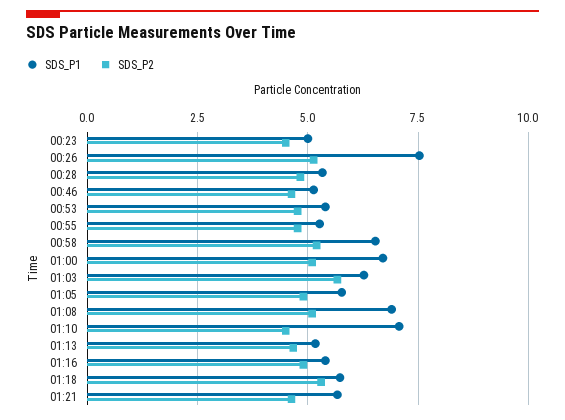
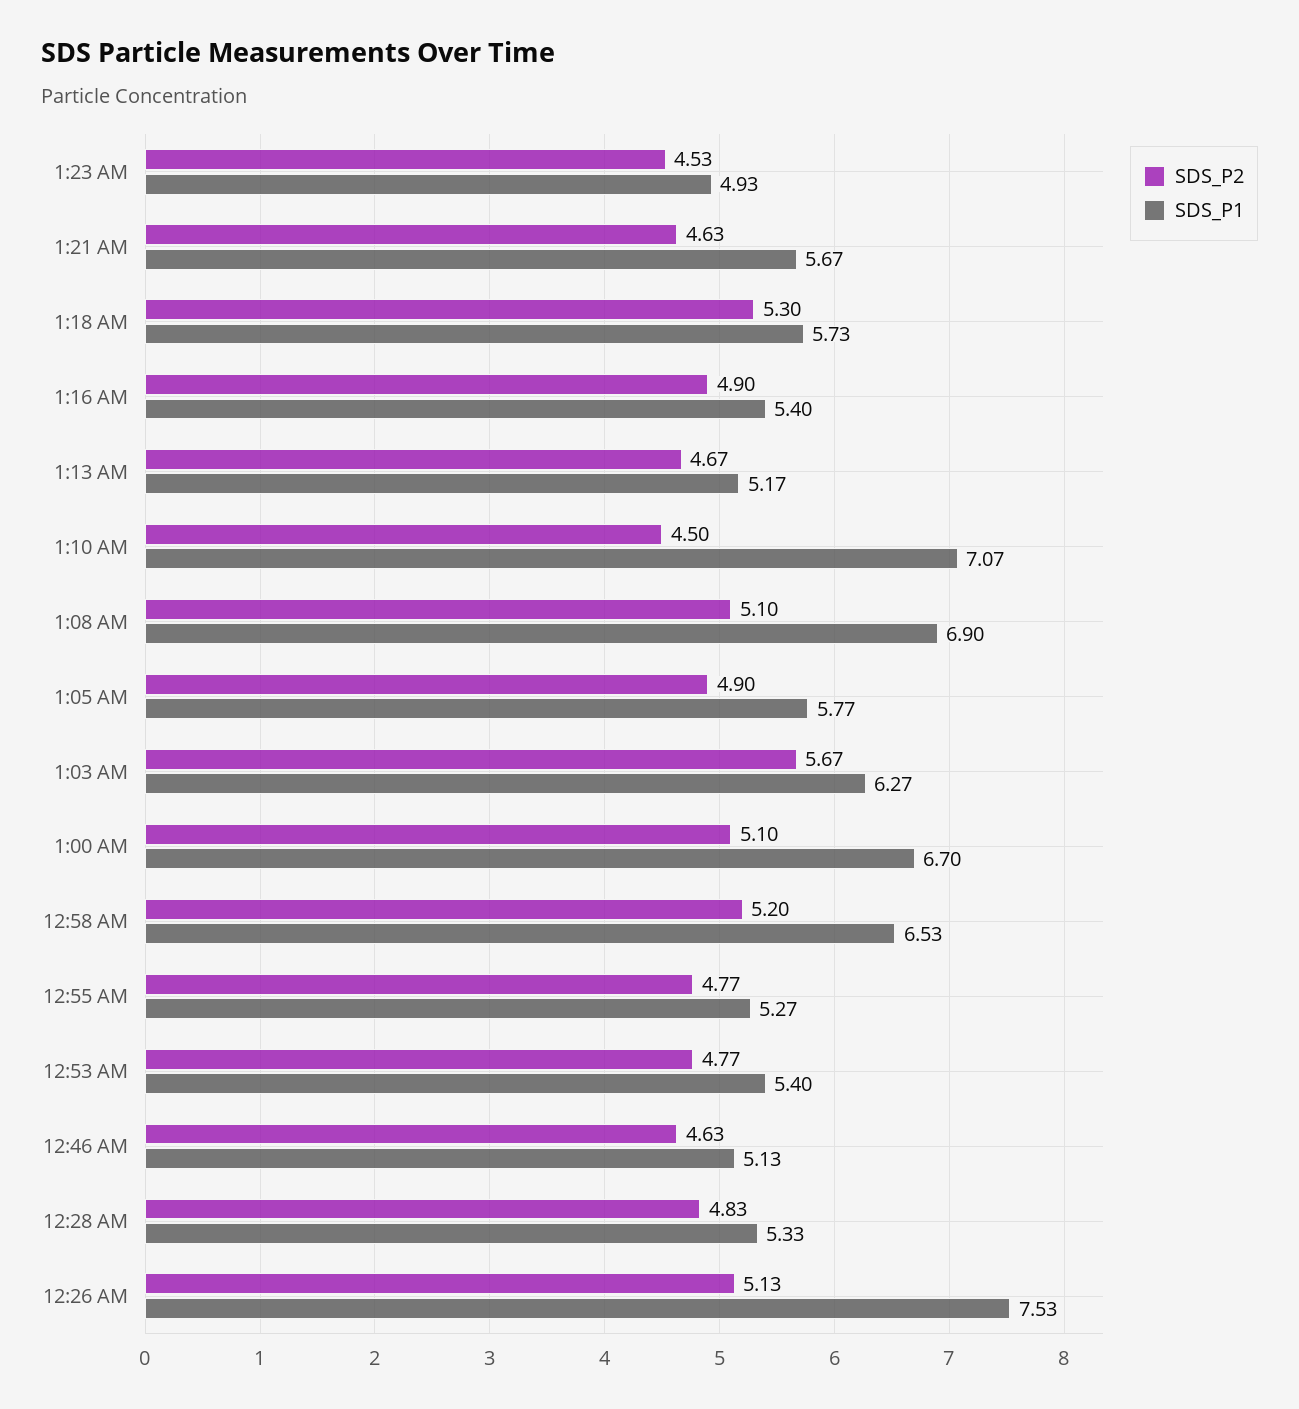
SDS_P1, 00:23: 5 -> none
SDS_P2, 00:23: 4.5 -> none
SDS_P2, 1:23 AM: none -> 4.53
SDS_P1, 1:23 AM: none -> 4.93

